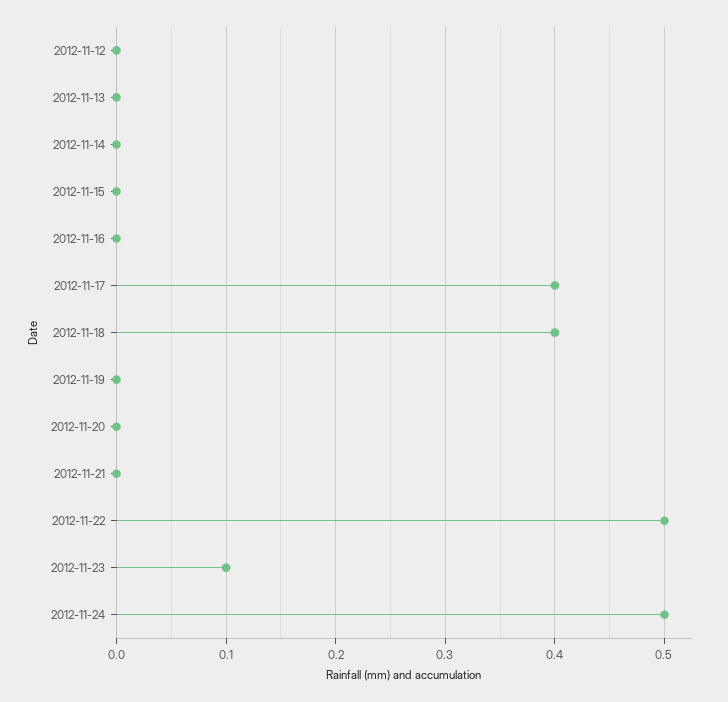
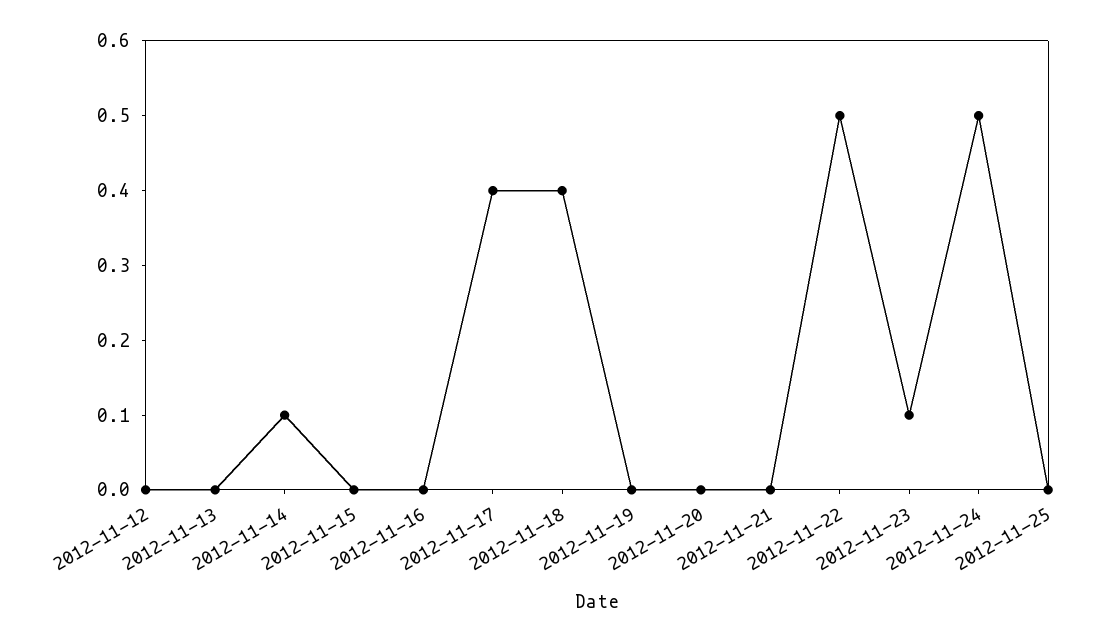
2012-11-14: 0 -> 0.1
2012-11-25: none -> 0

